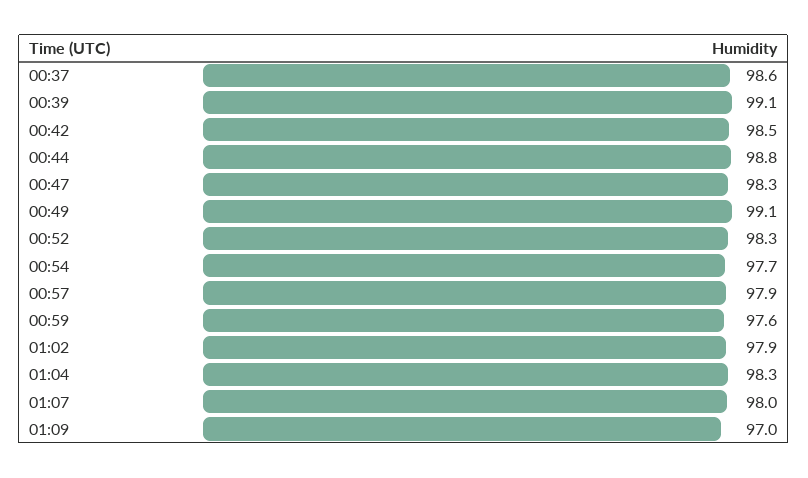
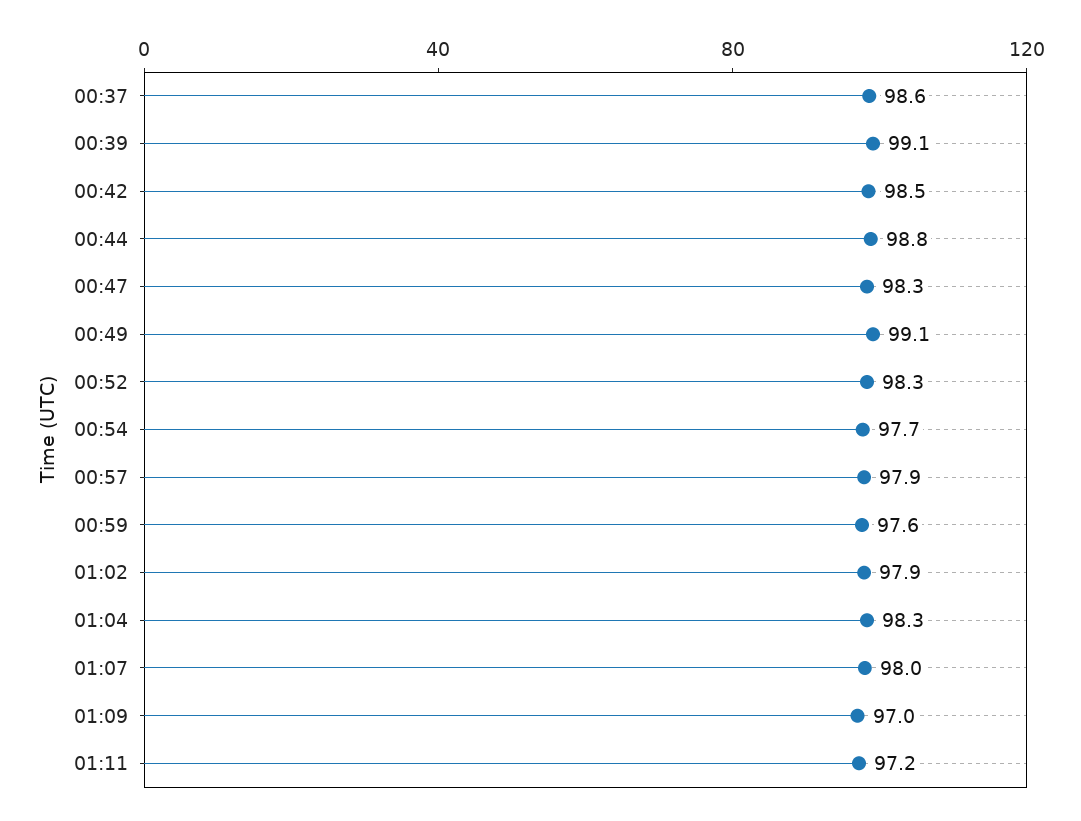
01:11: none -> 97.2

